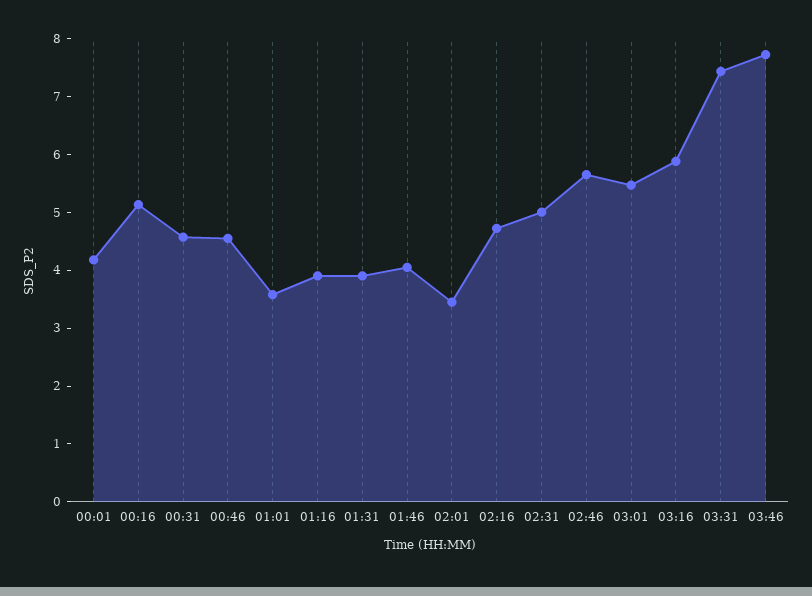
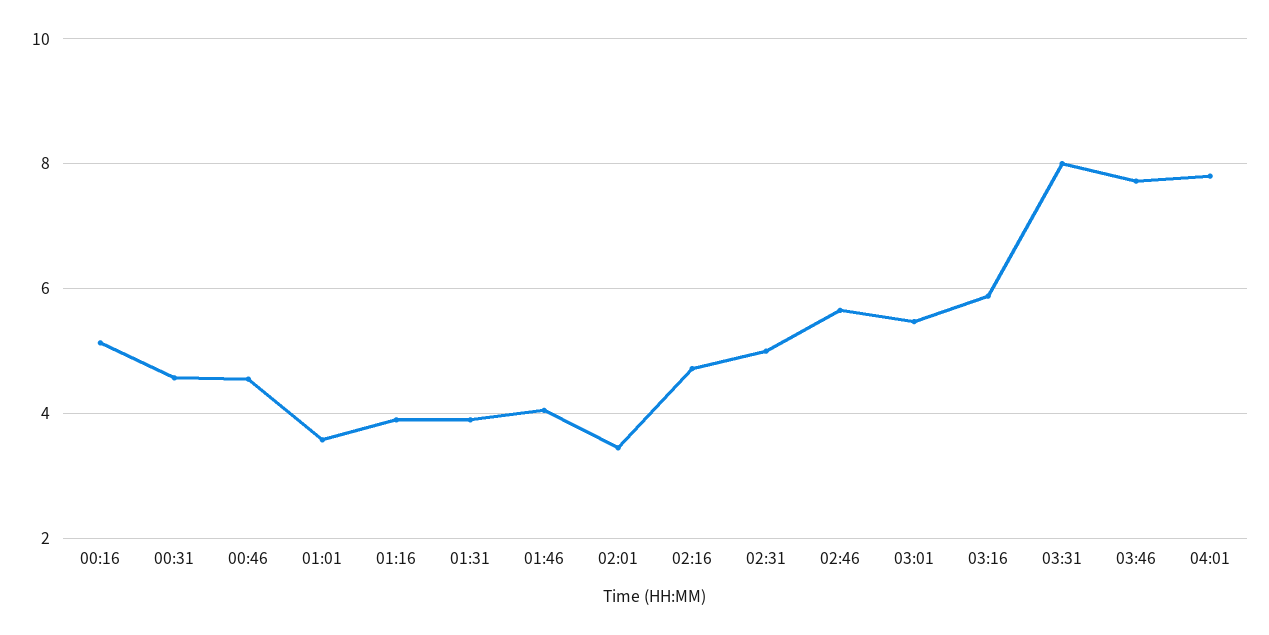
00:01: 4.2 -> none
03:31: 7.4 -> 8
04:01: none -> 7.8

